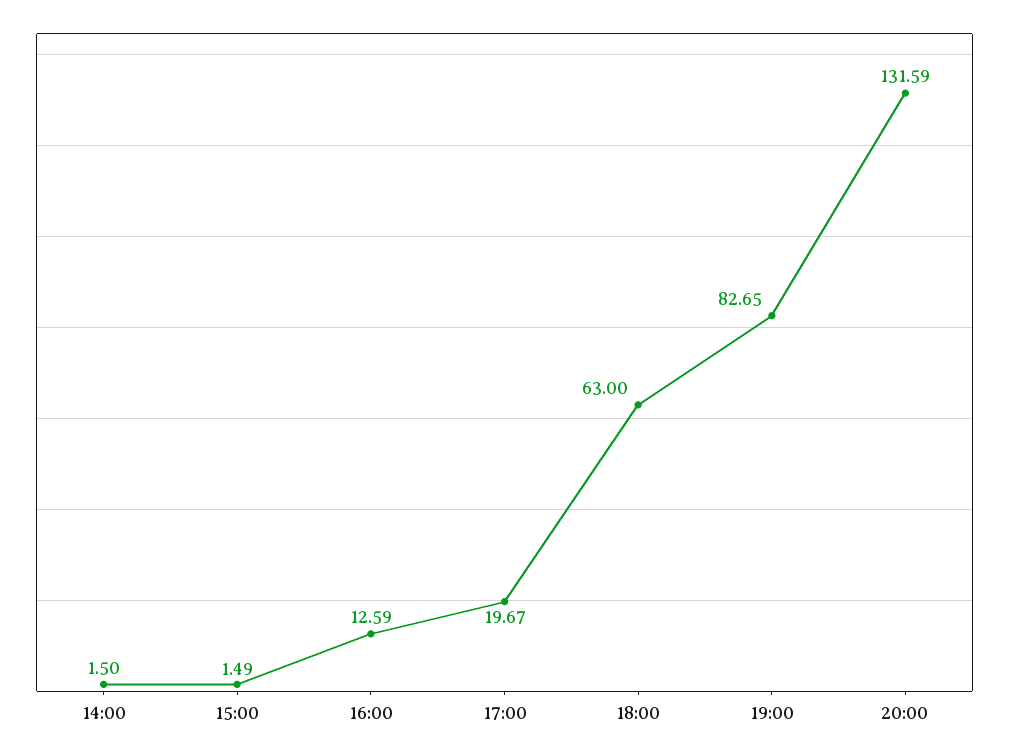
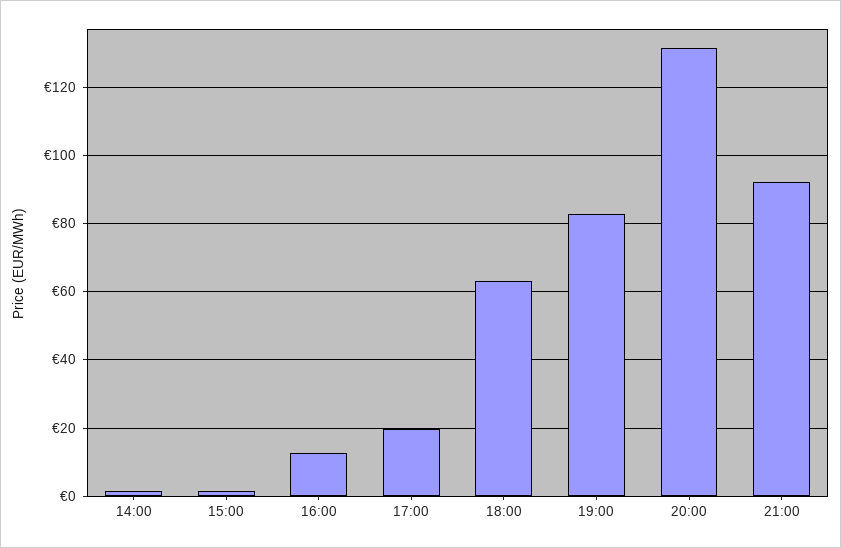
21:00: none -> 92

